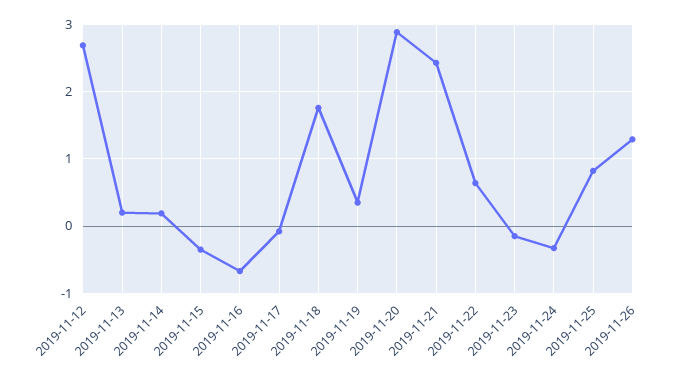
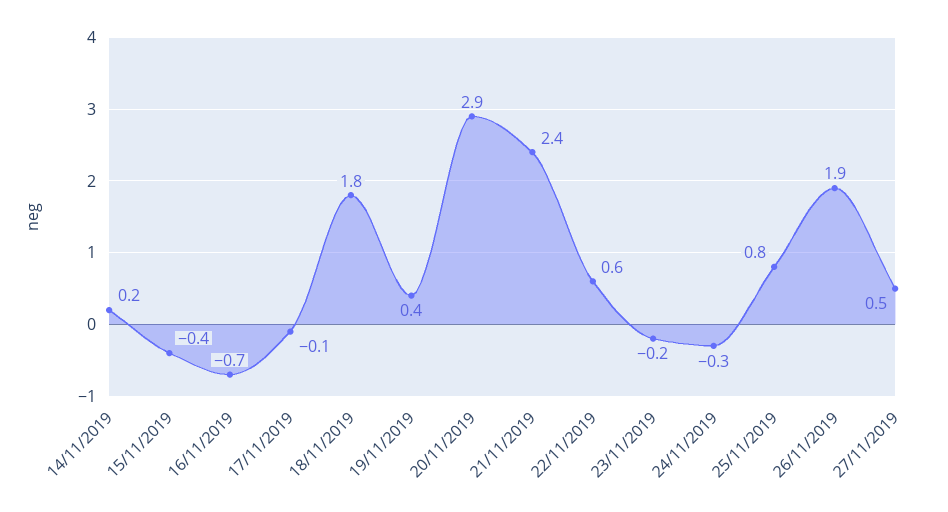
2019-11-12: 2.7 -> none
2019-11-13: 0.2 -> none
2019-11-26: 1.3 -> 1.9
27/11/2019: none -> 0.5

